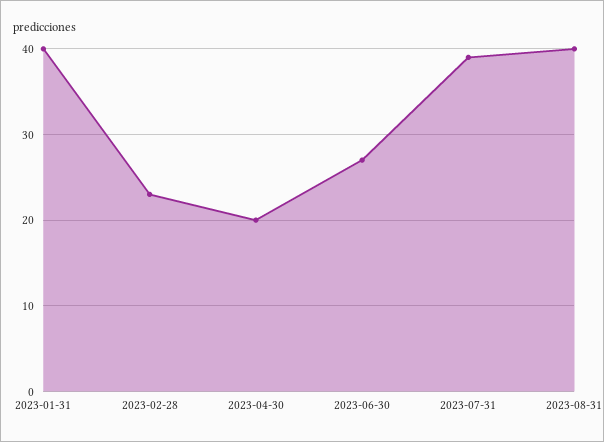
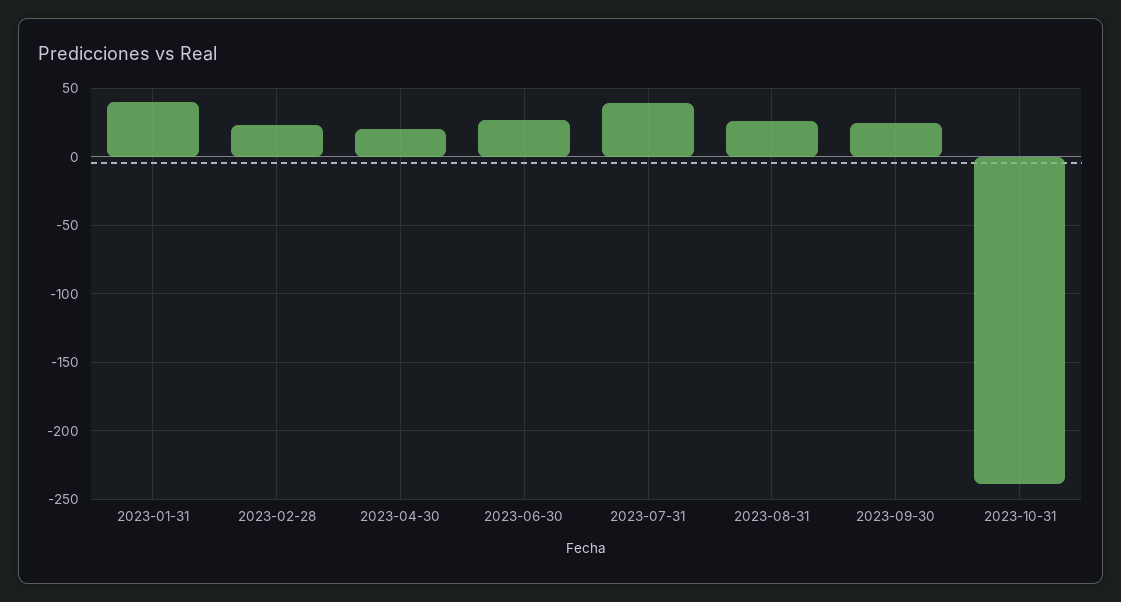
2023-08-31: 40 -> 25
2023-09-30: none -> 25
2023-10-31: none -> -240

